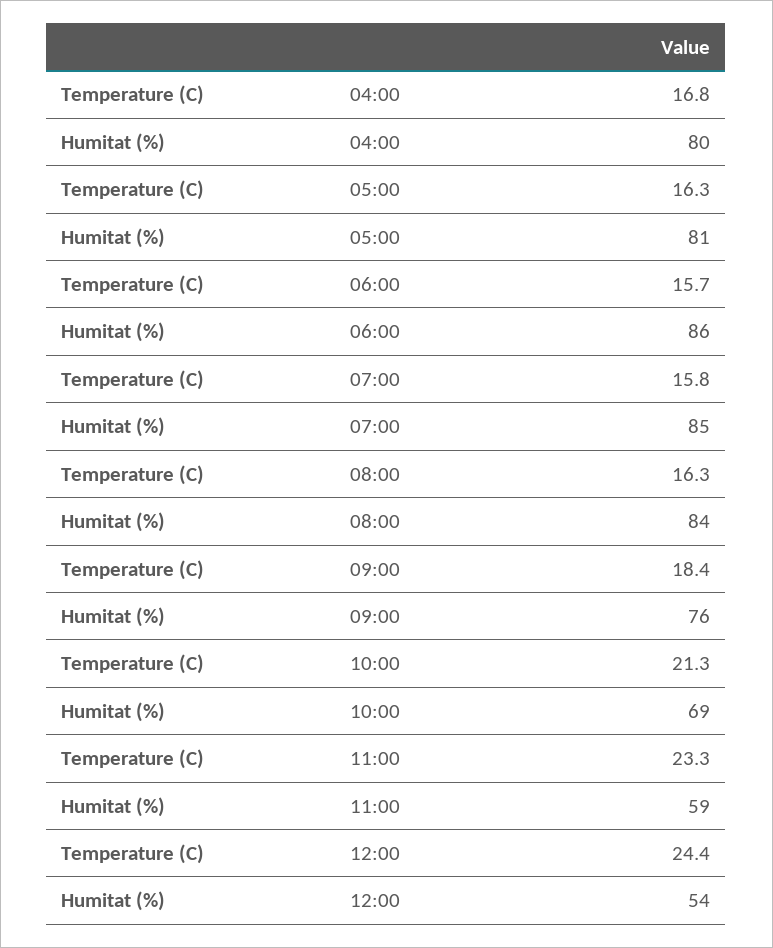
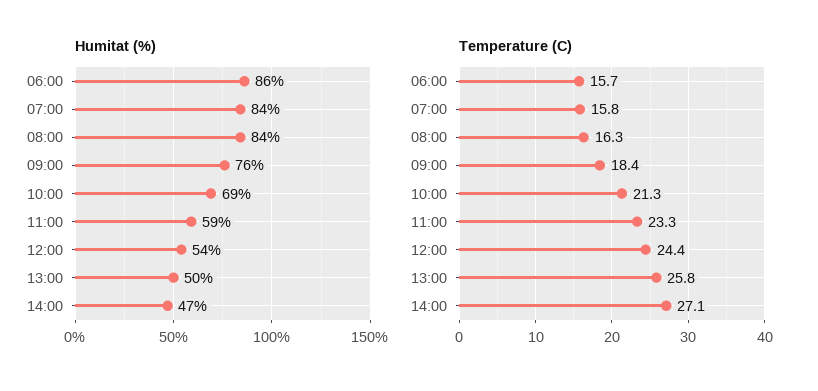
Temperature (C), 04:00: 16.8 -> none
Humitat (%), 04:00: 80 -> none
Temperature (C), 05:00: 16.3 -> none
Humitat (%), 05:00: 81 -> none
Humitat (%), 07:00: 85 -> 84
Humitat (%), 13:00: none -> 50
Humitat (%), 14:00: none -> 47
Temperature (C), 13:00: none -> 25.8
Temperature (C), 14:00: none -> 27.1

